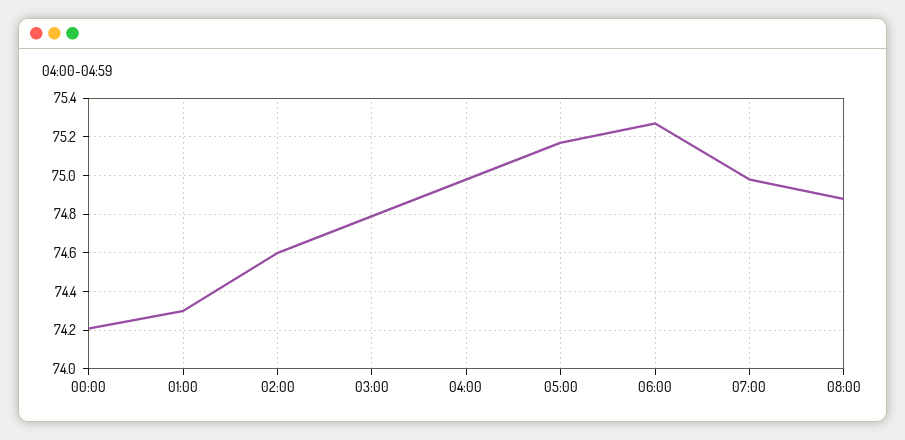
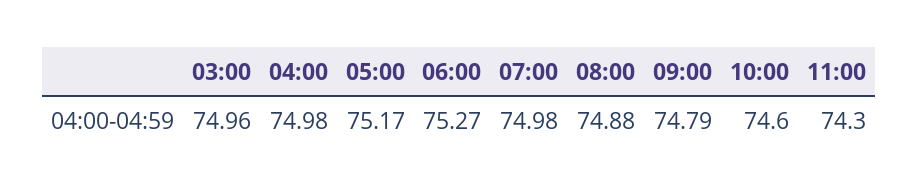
00:00: 74.2 -> none
01:00: 74.3 -> none
02:00: 74.6 -> none
03:00: 74.8 -> 74.96
09:00: none -> 74.79
10:00: none -> 74.6
11:00: none -> 74.3

